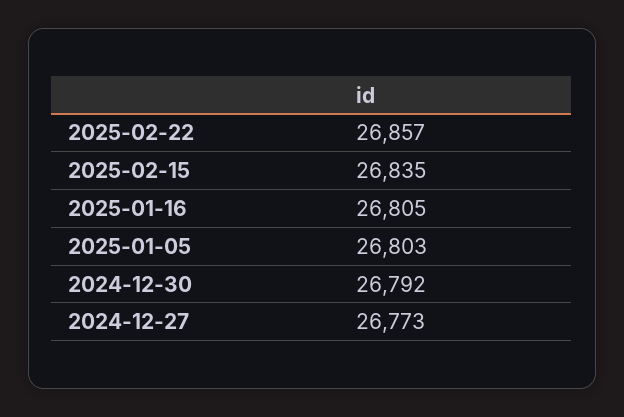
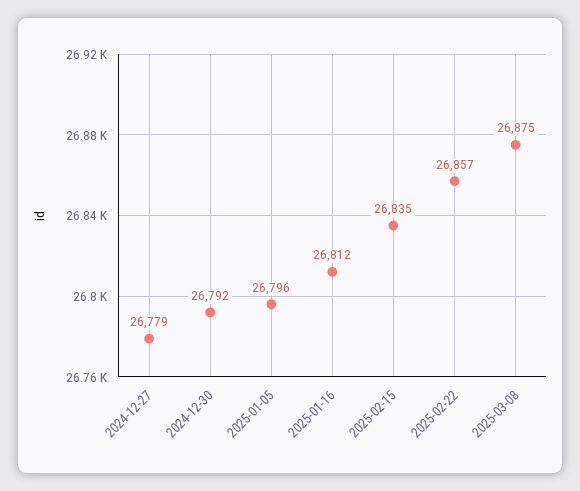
2025-01-16: 26805 -> 26812
2025-01-05: 26803 -> 26796
2024-12-27: 26773 -> 26779
2025-03-08: none -> 26875

